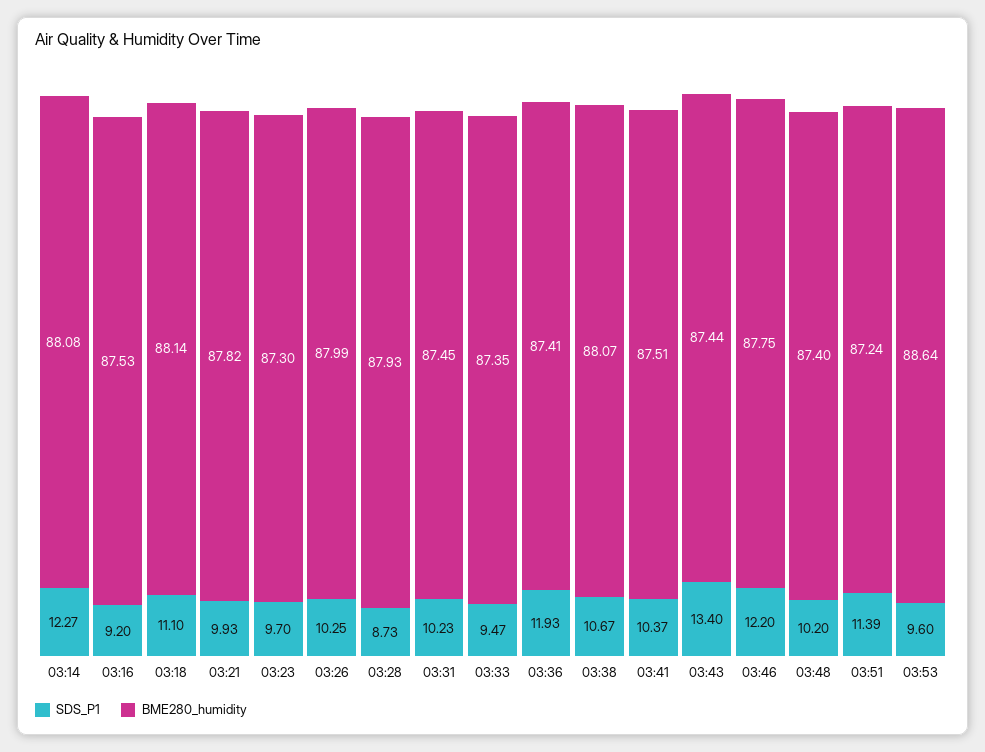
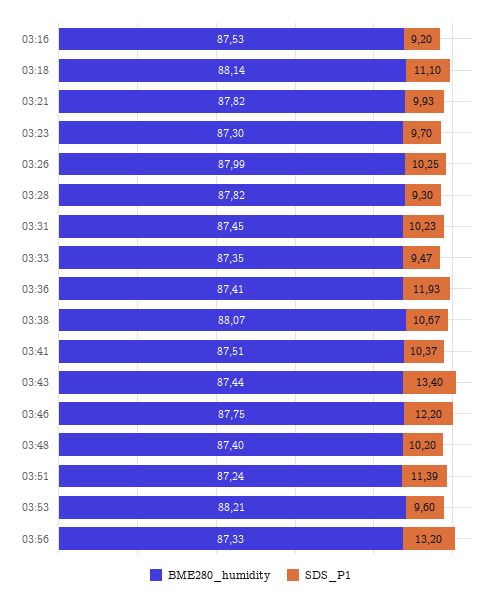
SDS_P1, 03:14: 12.27 -> none
BME280_humidity, 03:14: 88.08 -> none
SDS_P1, 03:28: 8.73 -> 9.3
BME280_humidity, 03:28: 87.93 -> 87.82
BME280_humidity, 03:53: 88.64 -> 88.21
BME280_humidity, 03:56: none -> 87.33
SDS_P1, 03:56: none -> 13.2

